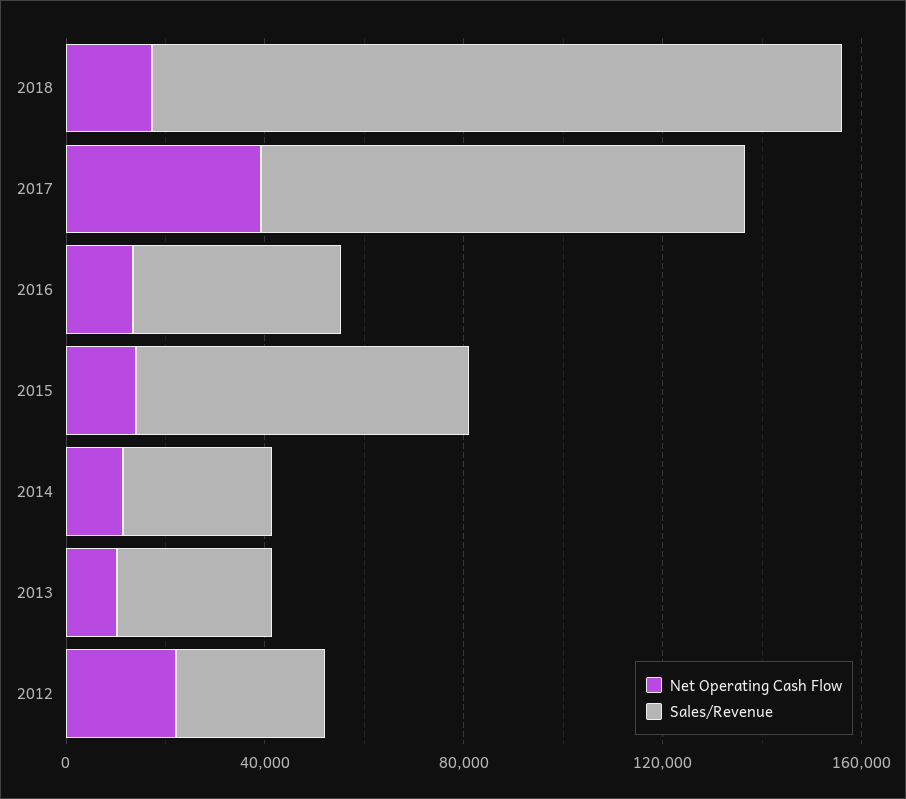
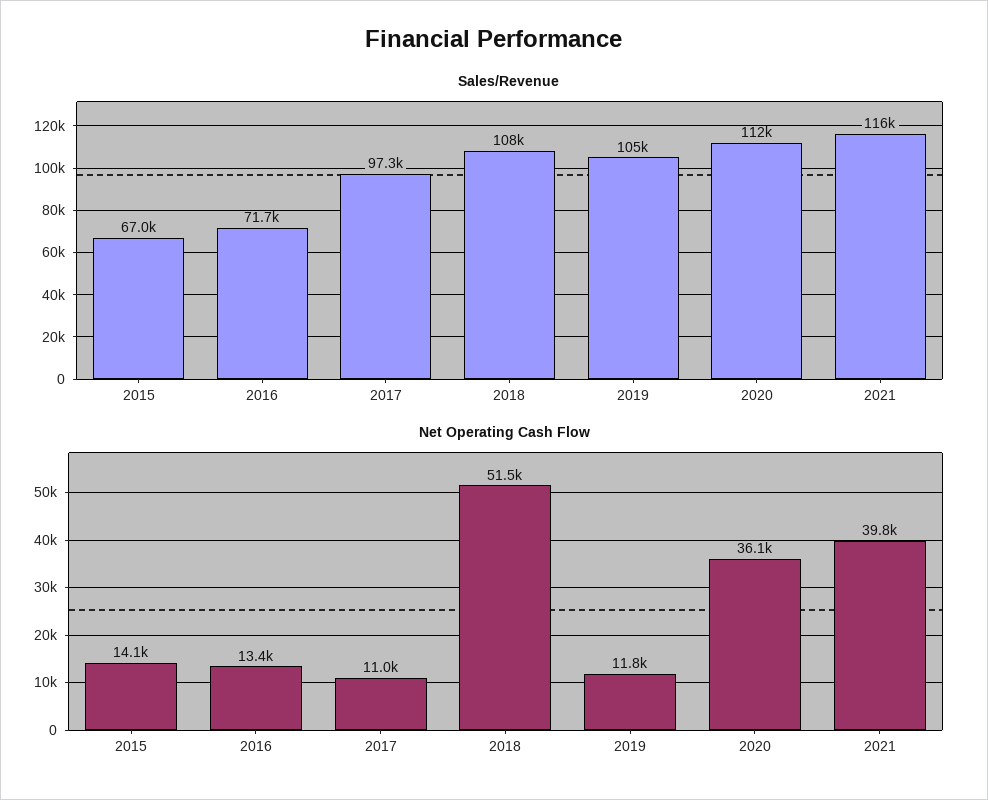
Net Operating Cash Flow, 2018: 20000 -> 51500
Sales/Revenue, 2018: 140000 -> 108000
Net Operating Cash Flow, 2017: 40000 -> 11000
Sales/Revenue, 2016: 40000 -> 71700
Net Operating Cash Flow, 2014: 10000 -> none
Sales/Revenue, 2014: 30000 -> none
Net Operating Cash Flow, 2013: 10000 -> none
Sales/Revenue, 2013: 30000 -> none
Net Operating Cash Flow, 2012: 20000 -> none
Sales/Revenue, 2012: 30000 -> none
Sales/Revenue, 2019: none -> 105000
Sales/Revenue, 2020: none -> 112000
Sales/Revenue, 2021: none -> 116000
Net Operating Cash Flow, 2019: none -> 11800
Net Operating Cash Flow, 2020: none -> 36100
Net Operating Cash Flow, 2021: none -> 39800

